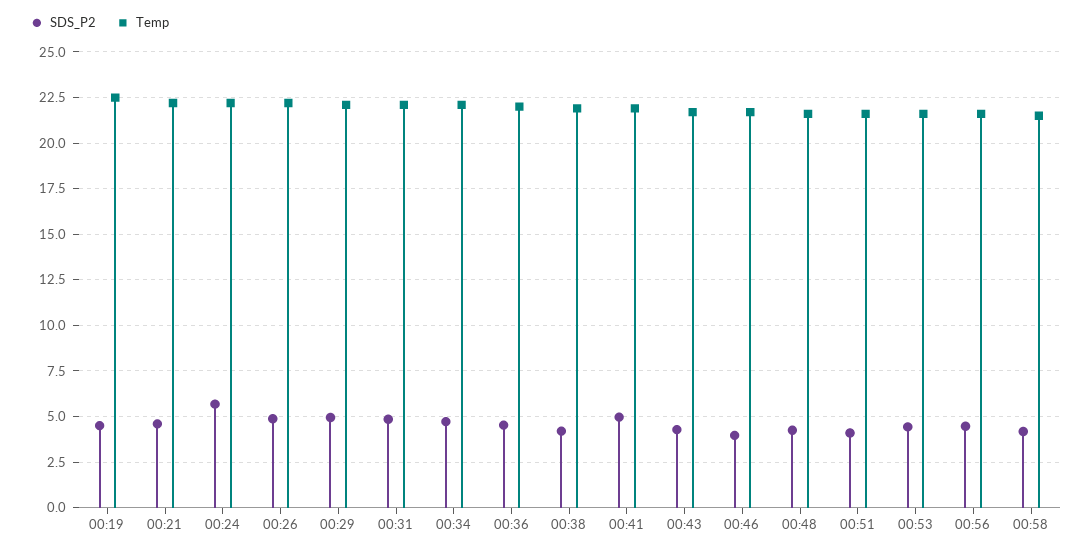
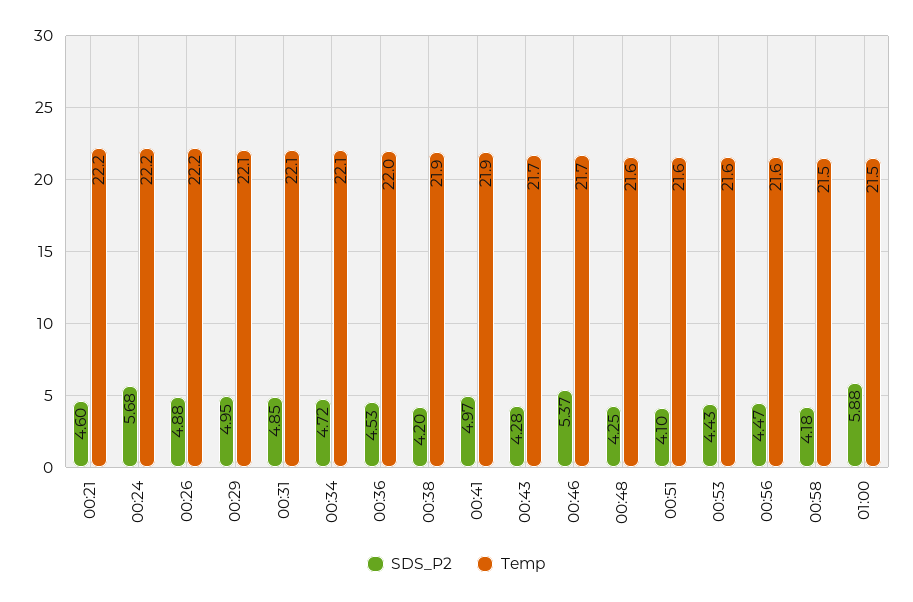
SDS_P2, 00:19: 4.5 -> none
Temp, 00:19: 22.5 -> none
SDS_P2, 00:46: 4 -> 5.37
SDS_P2, 01:00: none -> 5.88
Temp, 01:00: none -> 21.5

